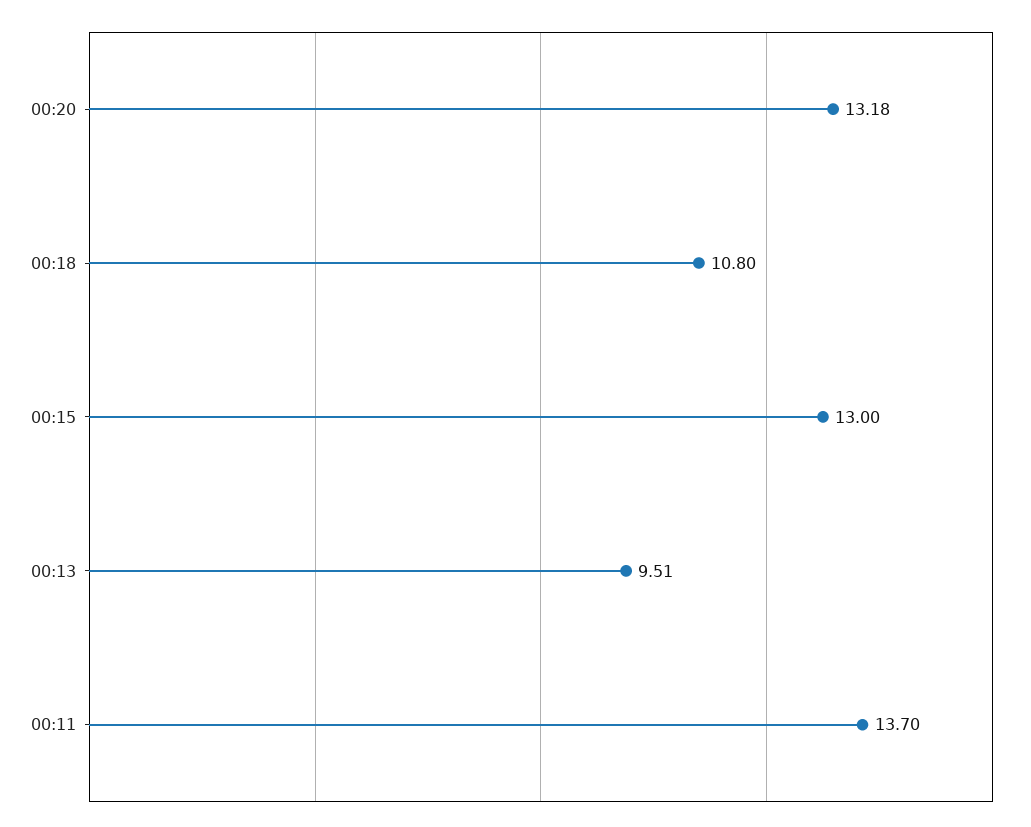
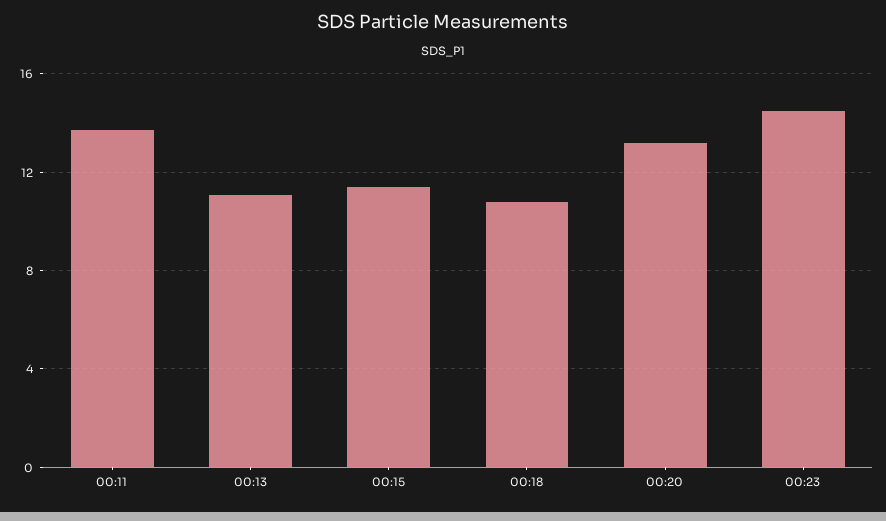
00:15: 13 -> 11.5
00:13: 9.51 -> 11
00:23: none -> 14.5

